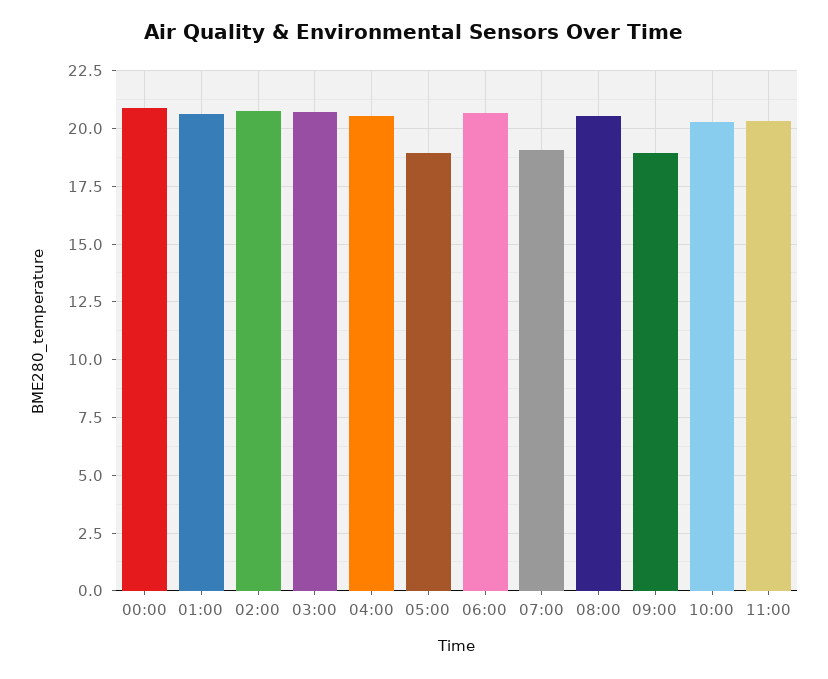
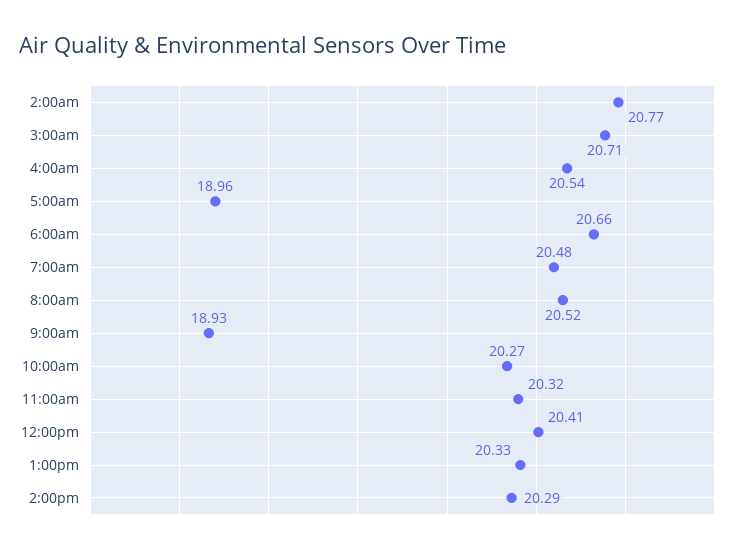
00:00: 21 -> none
01:00: 20.5 -> none
07:00: 19 -> 20.48
12:00pm: none -> 20.41
1:00pm: none -> 20.33
2:00pm: none -> 20.29

